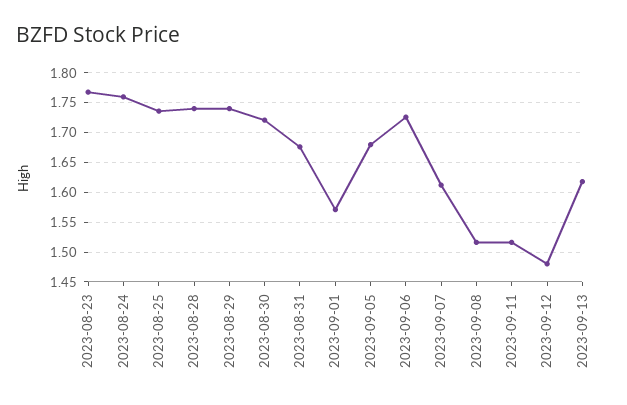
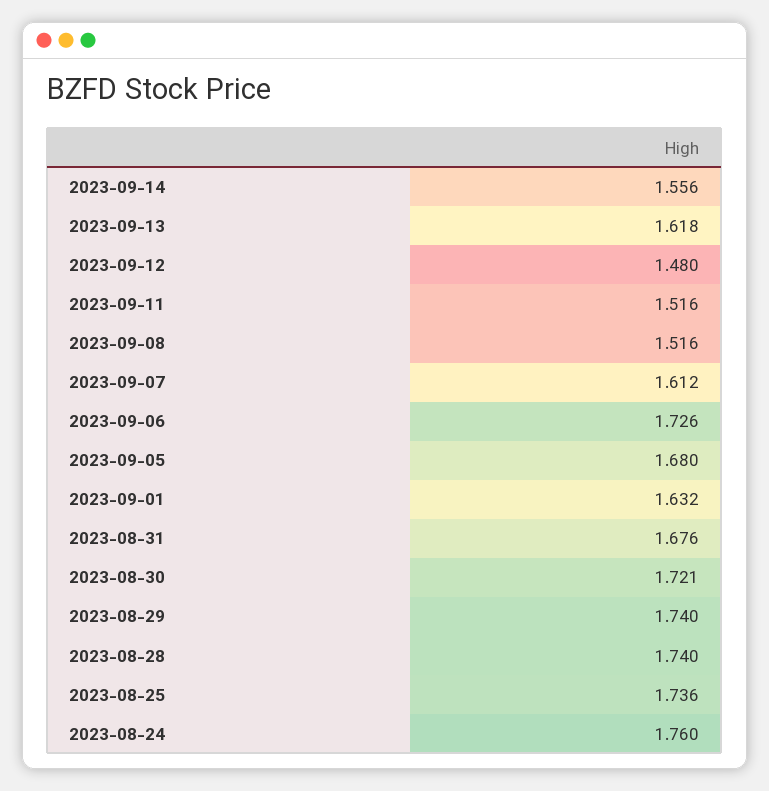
2023-08-23: 1.775 -> none
2023-09-01: 1.575 -> 1.632
2023-09-14: none -> 1.556

